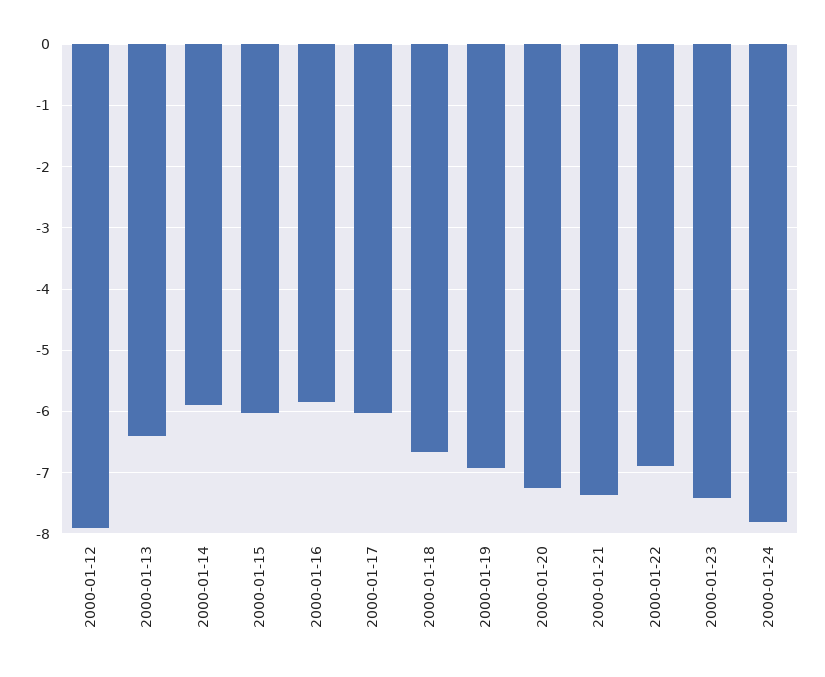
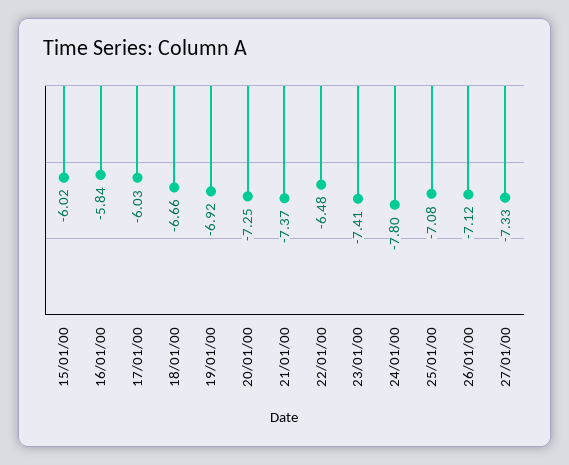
2000-01-12: -7.9 -> none
2000-01-13: -6.4 -> none
2000-01-14: -5.9 -> none
2000-01-22: -6.9 -> -6.48
25/01/00: none -> -7.08
26/01/00: none -> -7.12
27/01/00: none -> -7.33

